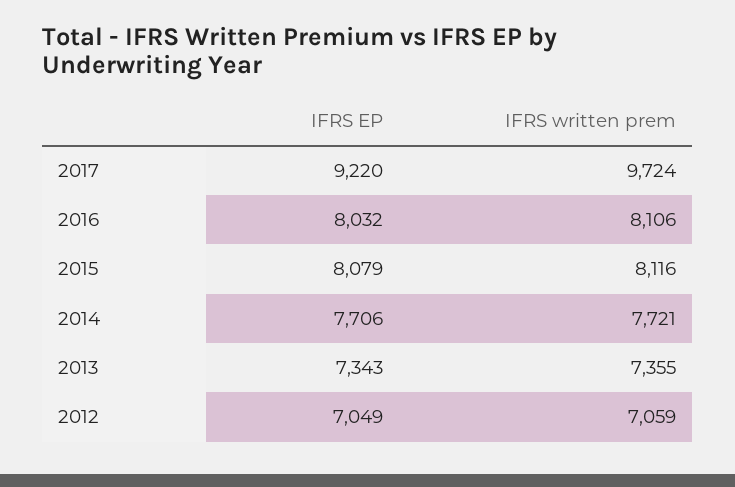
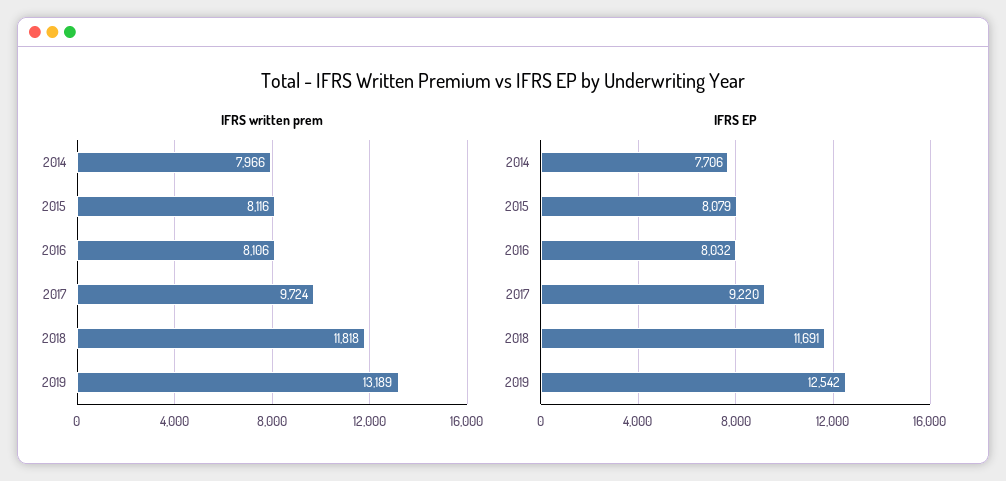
IFRS written prem, 2014: 7721 -> 7966
IFRS EP, 2013: 7343 -> none
IFRS written prem, 2013: 7355 -> none
IFRS EP, 2012: 7049 -> none
IFRS written prem, 2012: 7059 -> none
IFRS written prem, 2018: none -> 11818
IFRS written prem, 2019: none -> 13189
IFRS EP, 2018: none -> 11691
IFRS EP, 2019: none -> 12542

